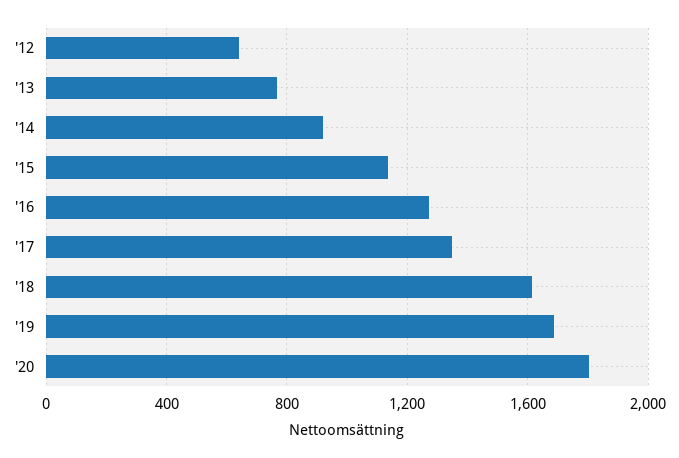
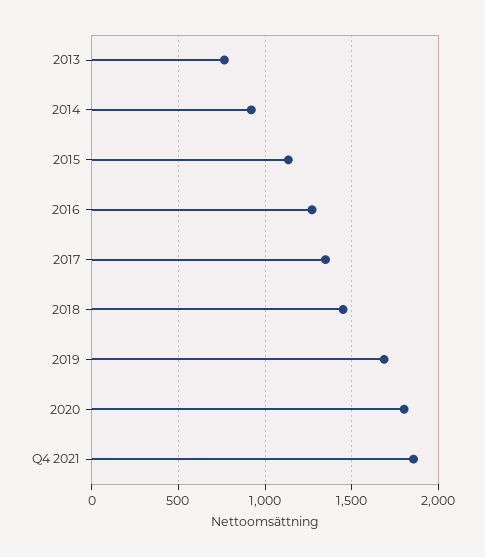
'12: 650 -> none
'18: 1600 -> 1450
Q4 2021: none -> 1850

